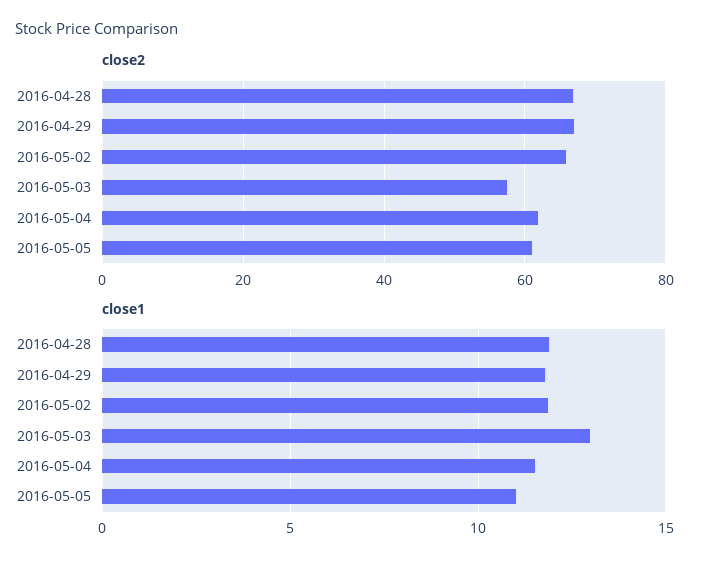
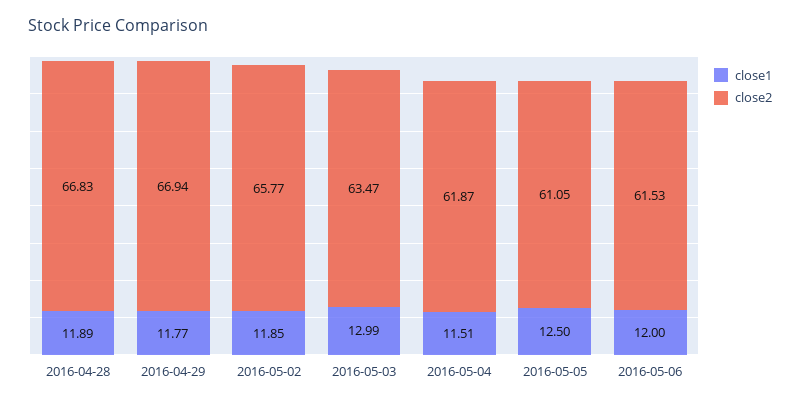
close2, 2016-05-03: 58 -> 63.47
close1, 2016-05-05: 11 -> 12.5
close1, 2016-05-06: none -> 12
close2, 2016-05-06: none -> 61.53

